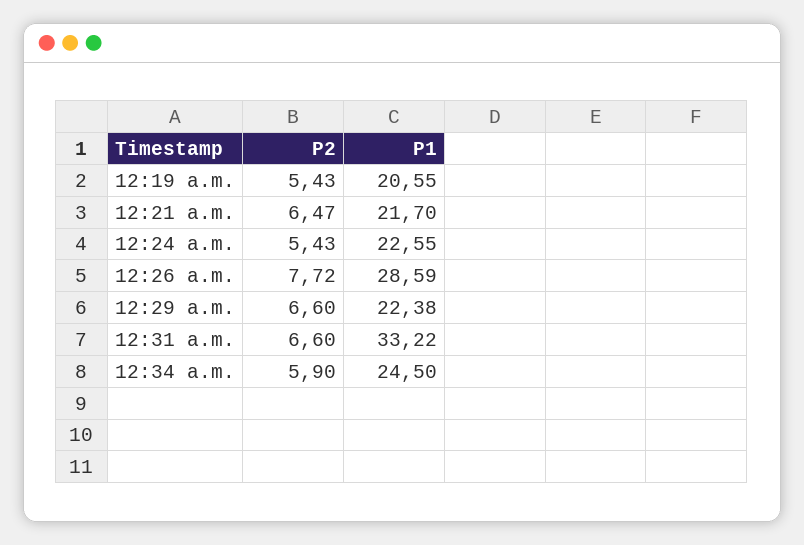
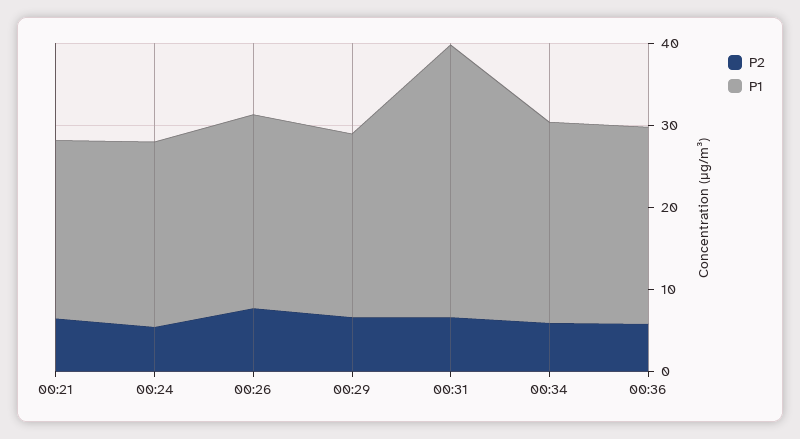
P2, 12:19 a.m.: 5.43 -> none
P1, 12:19 a.m.: 20.55 -> none
P1, 12:26 a.m.: 28.59 -> 24
P2, 00:36: none -> 6
P1, 00:36: none -> 24

